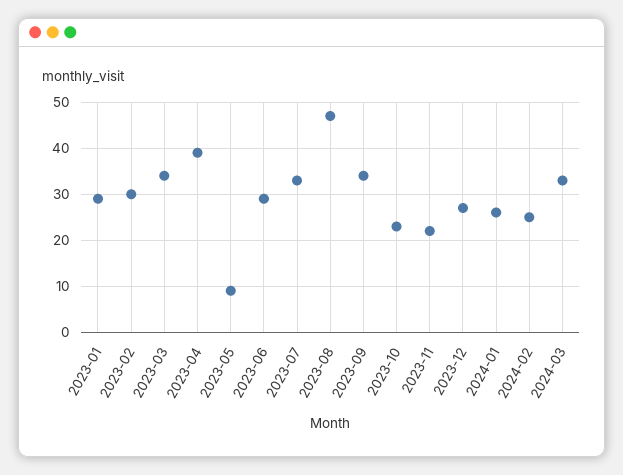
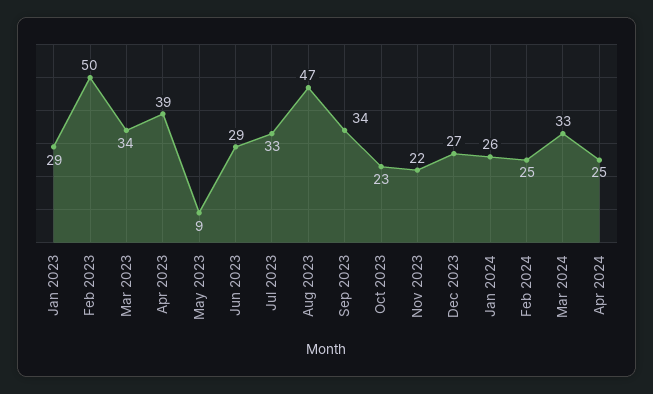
2023-02: 30 -> 50
Apr 2024: none -> 25

